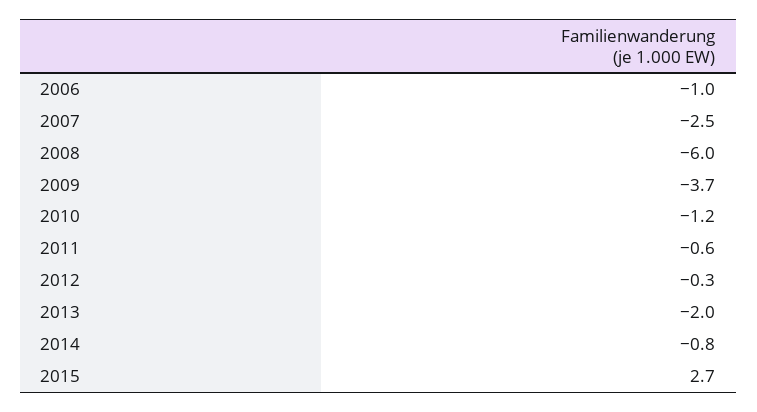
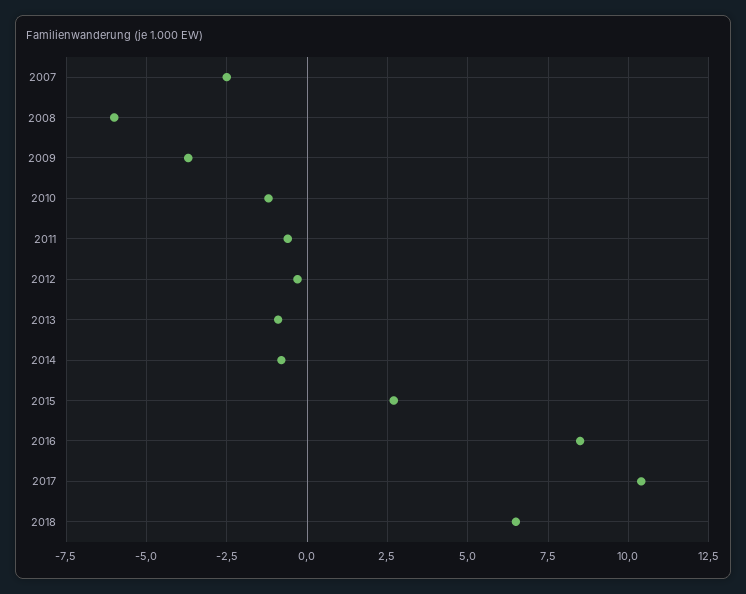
2006: -1 -> none
2013: -2 -> -1
2016: none -> 8.5
2017: none -> 10.5
2018: none -> 6.5

